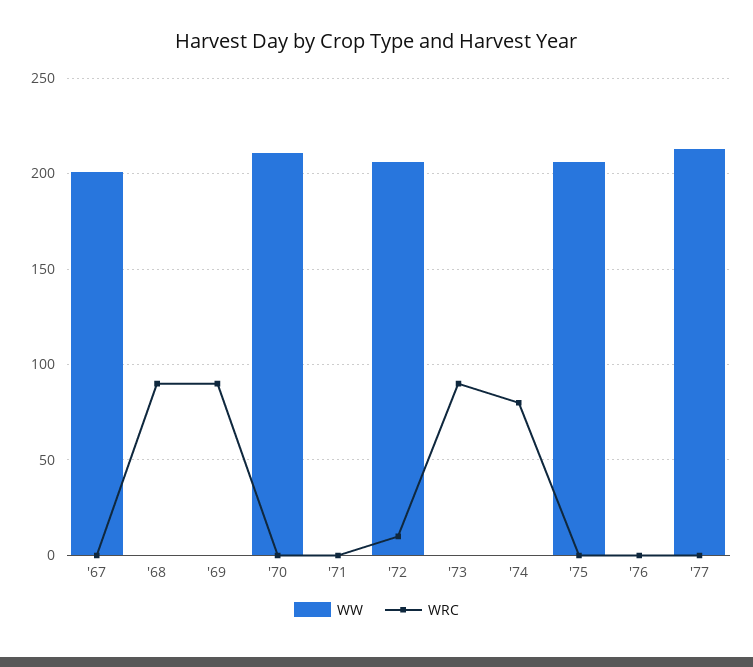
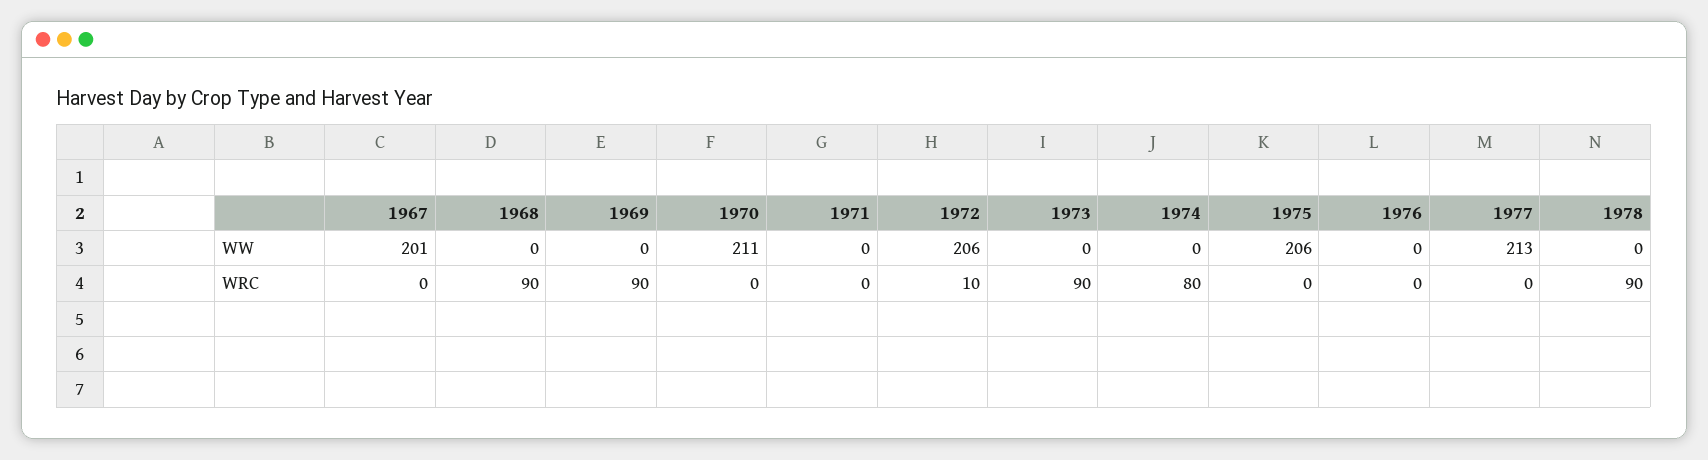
WW, 1978: none -> 0
WRC, 1978: none -> 90

